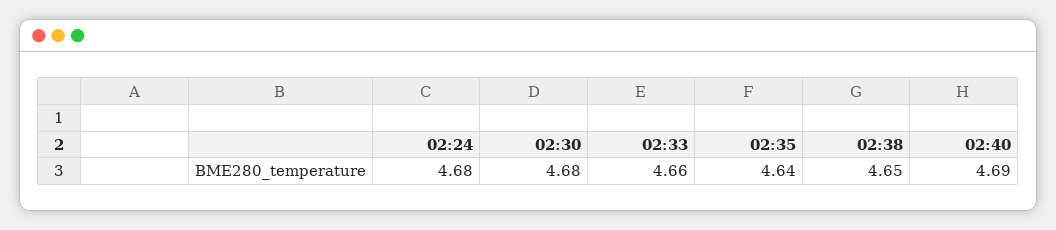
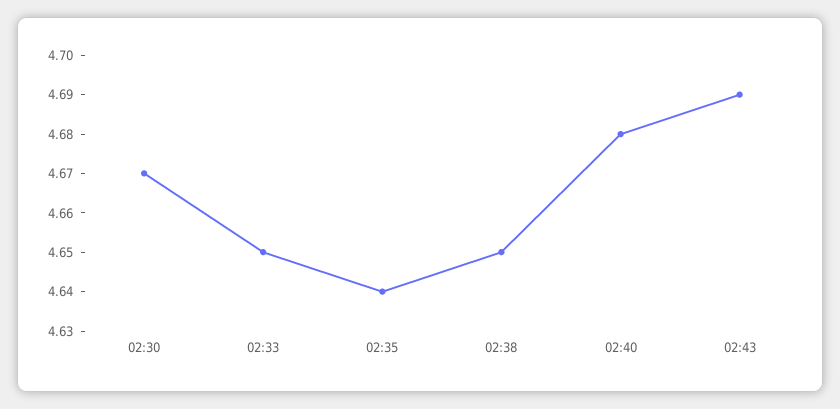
02:24: 4.68 -> none
02:30: 4.68 -> 4.67
02:33: 4.66 -> 4.65
02:40: 4.69 -> 4.68
02:43: none -> 4.69

